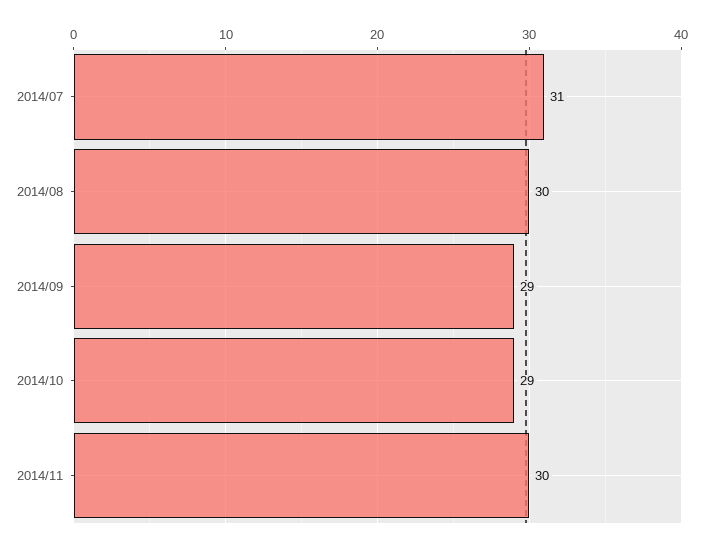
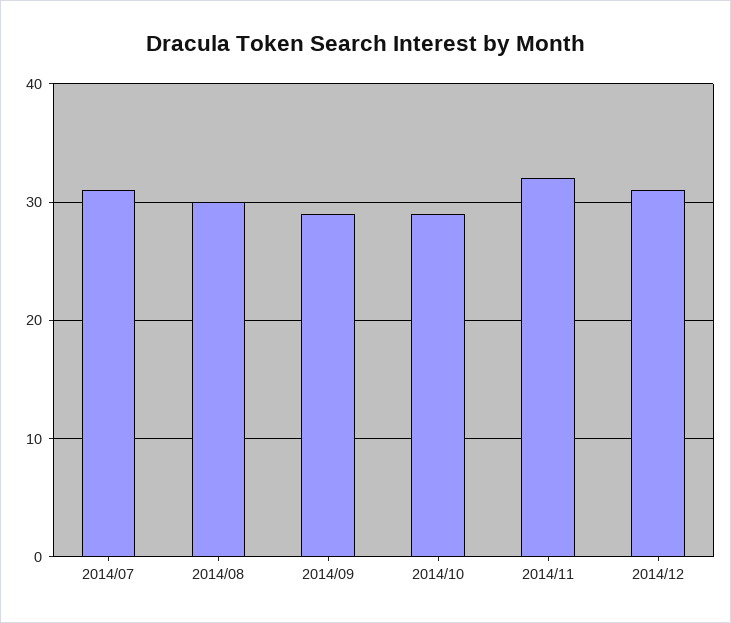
2014/11: 30 -> 32
2014/12: none -> 31

